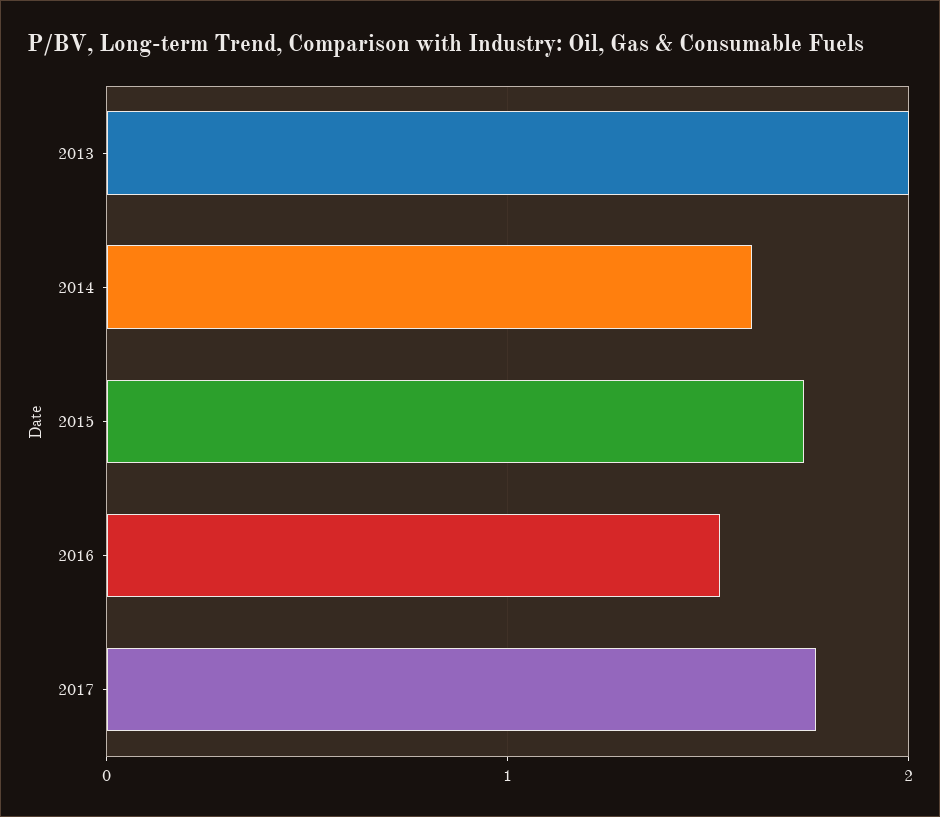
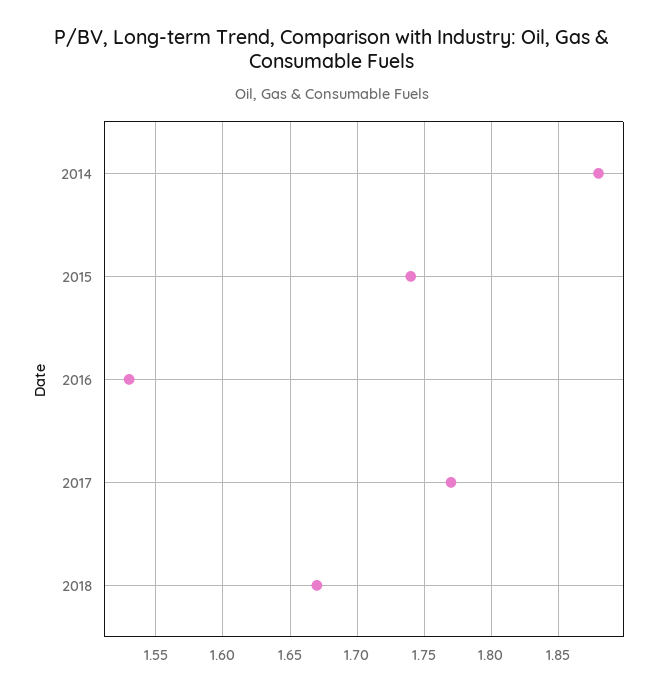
2013: 2 -> none
2014: 1.6 -> 1.88
2018: none -> 1.67

